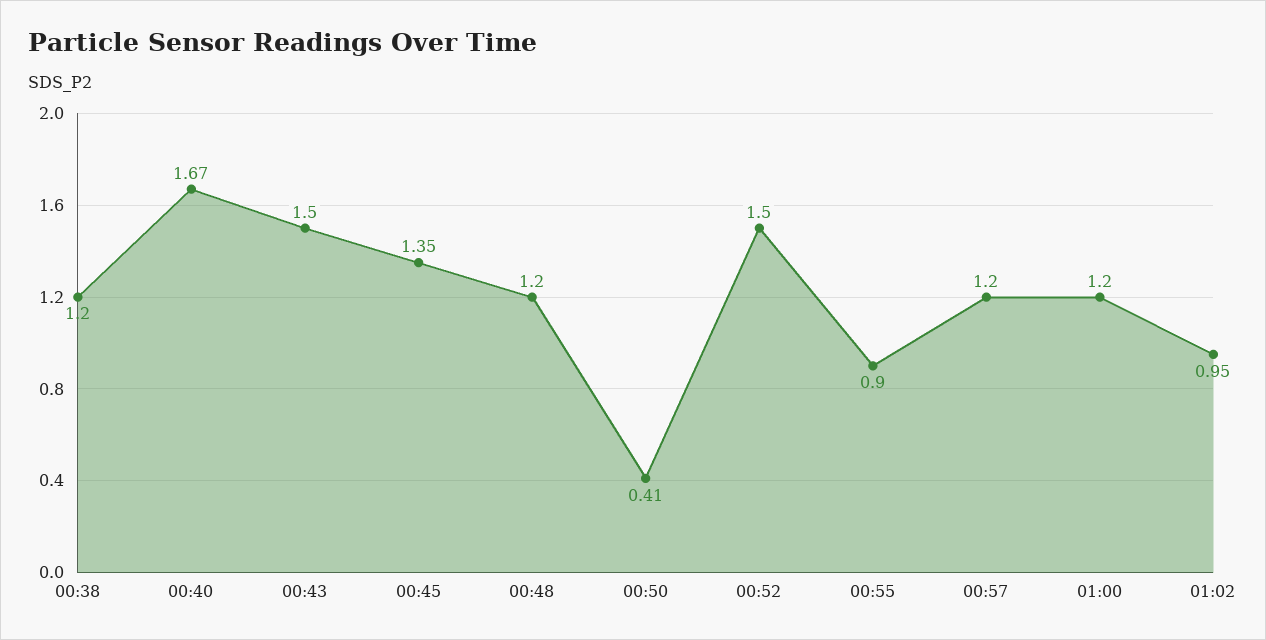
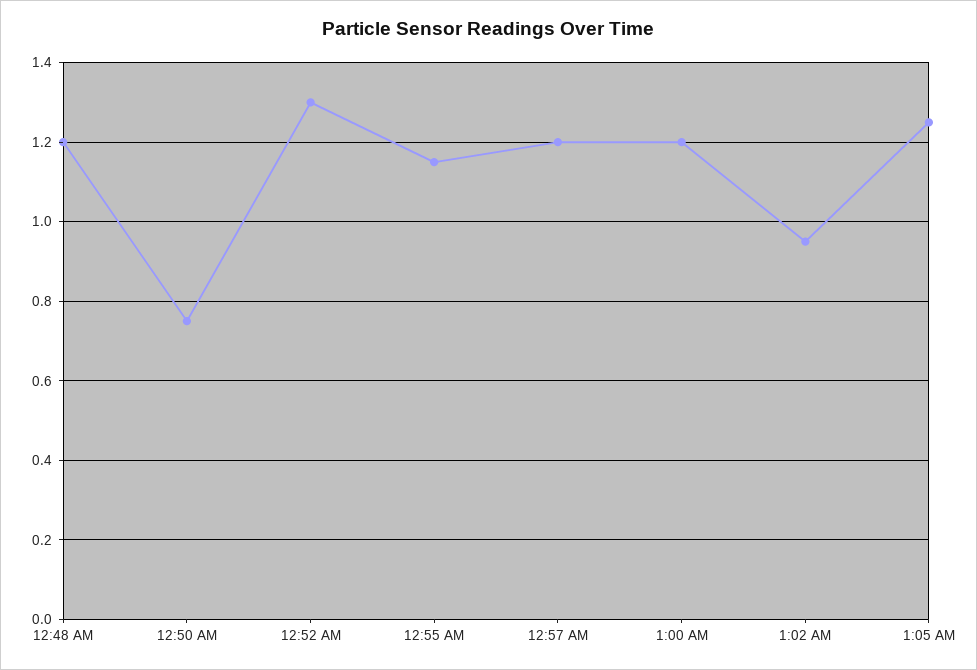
00:38: 1.2 -> none
00:40: 1.67 -> none
00:43: 1.5 -> none
00:45: 1.35 -> none
00:50: 0.41 -> 0.75
00:52: 1.5 -> 1.3
00:55: 0.9 -> 1.15
1:05 AM: none -> 1.25

